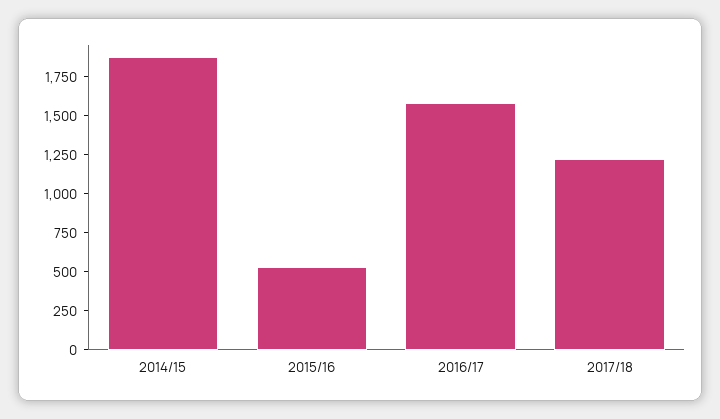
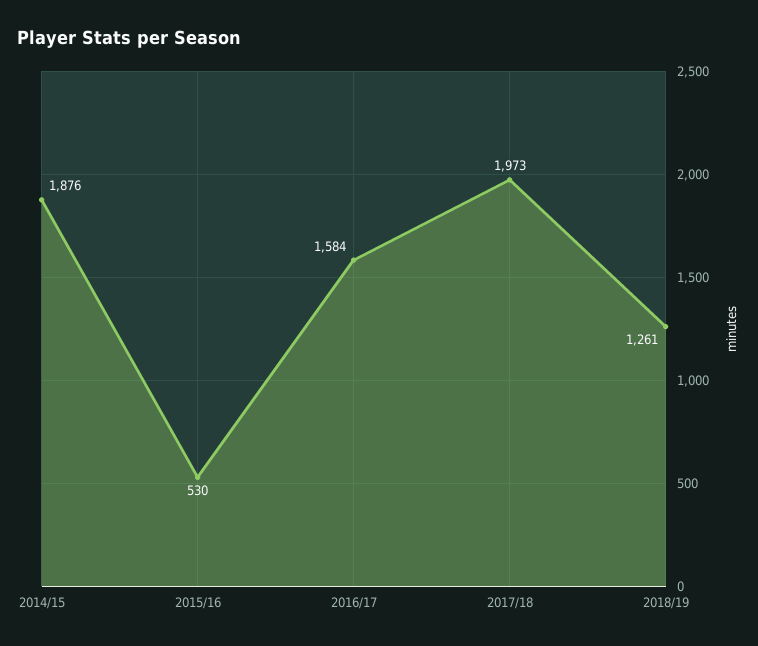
2017/18: 1250 -> 1973
2018/19: none -> 1261

